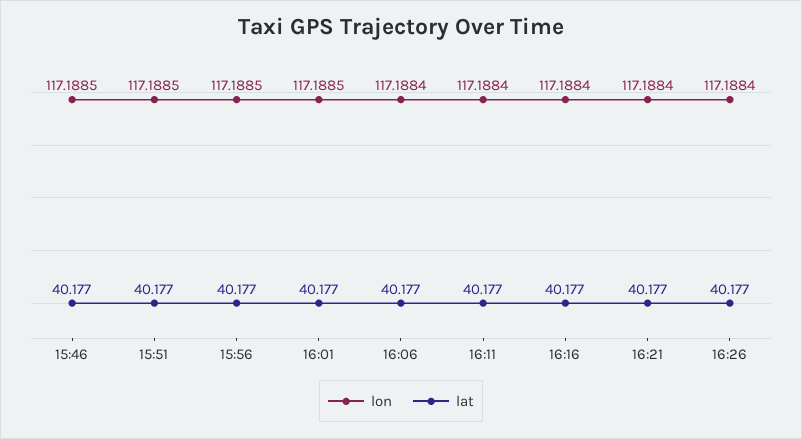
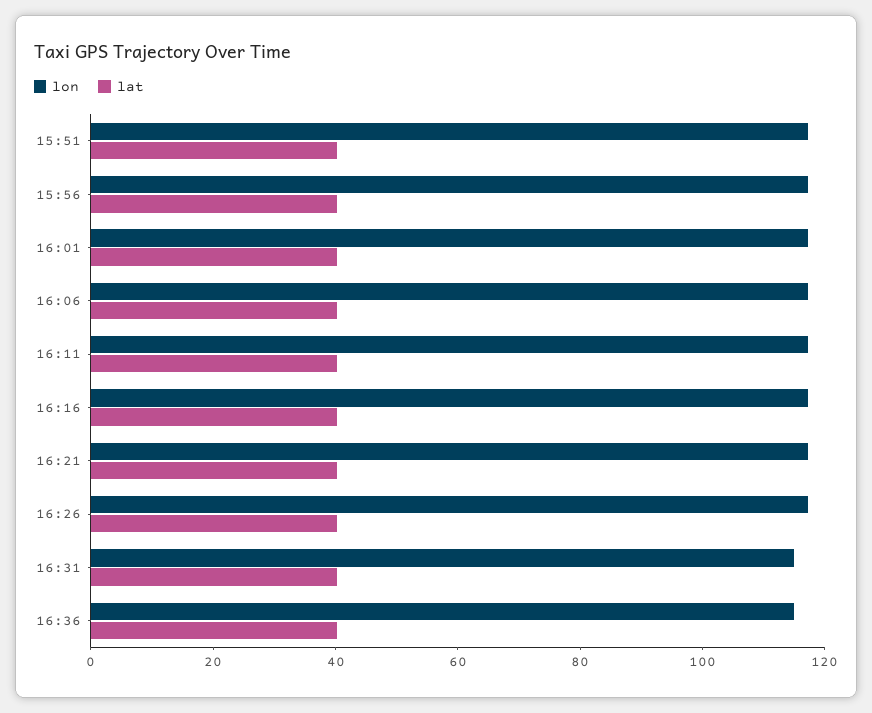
lon, 15:46: 117.1885 -> none
lat, 15:46: 40.177 -> none
lon, 16:31: none -> 115
lat, 16:31: none -> 40
lon, 16:36: none -> 115
lat, 16:36: none -> 40

